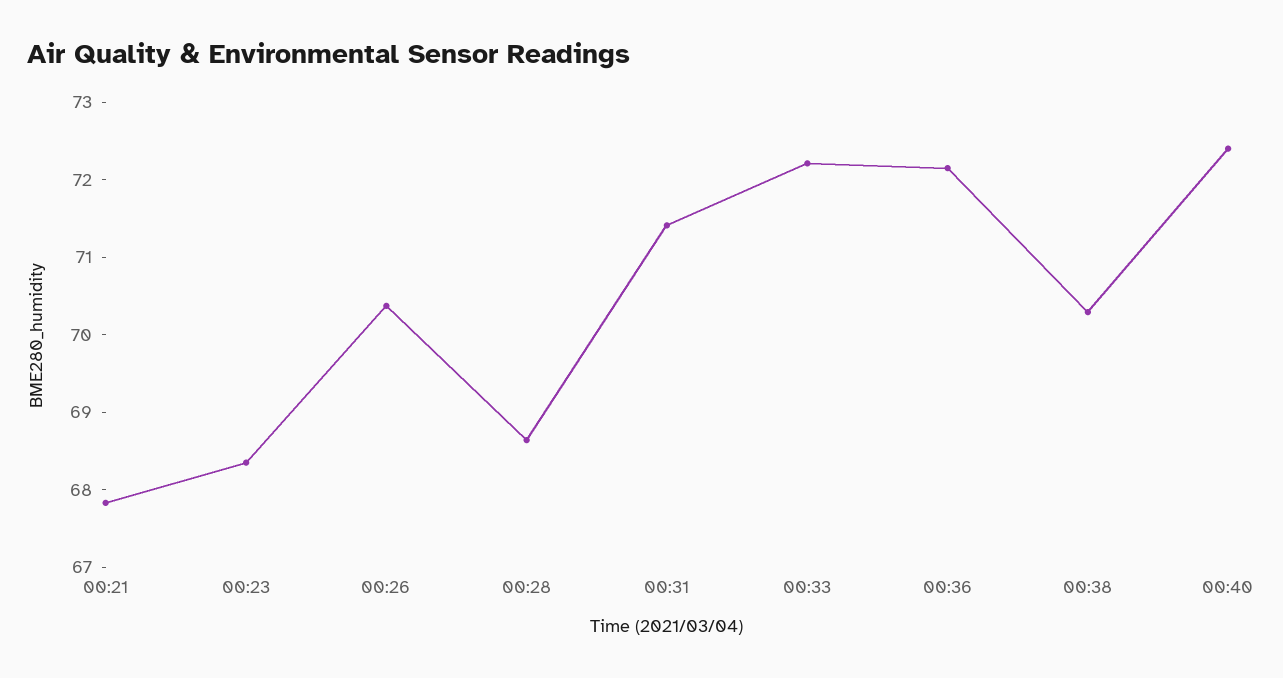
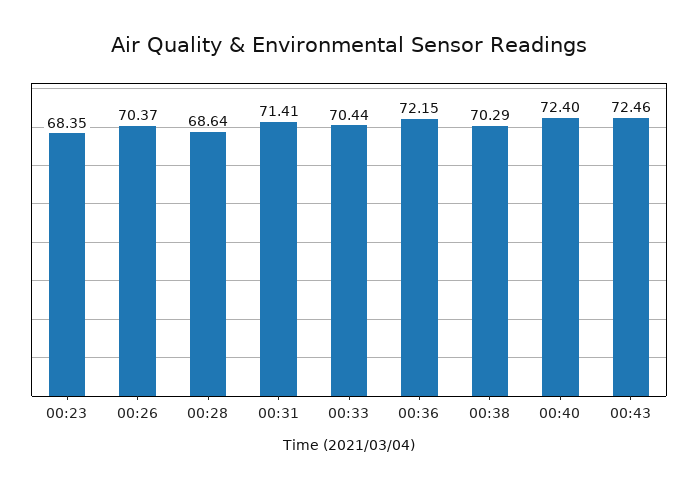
00:21: 67.8 -> none
00:33: 72.2 -> 70.44
00:43: none -> 72.46

